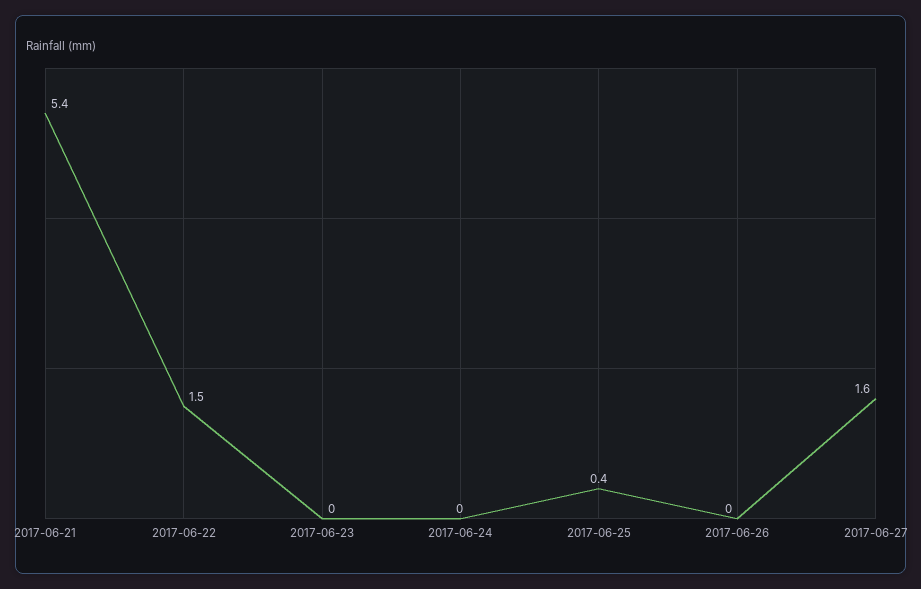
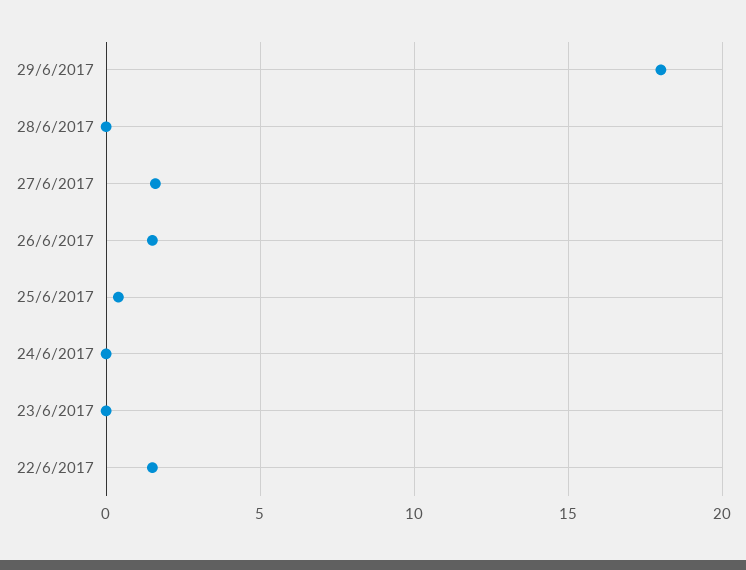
2017-06-21: 5.4 -> none
2017-06-26: 0 -> 1.5
29/6/2017: none -> 18
28/6/2017: none -> 0

